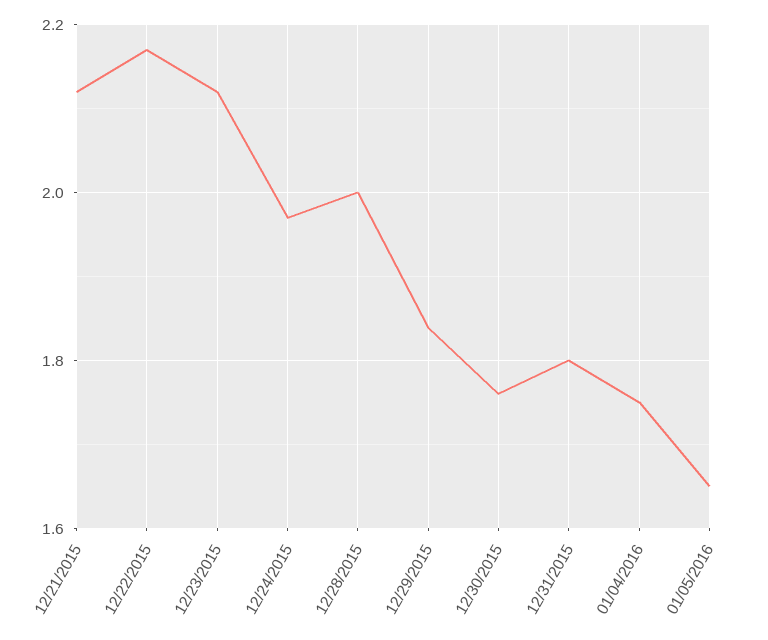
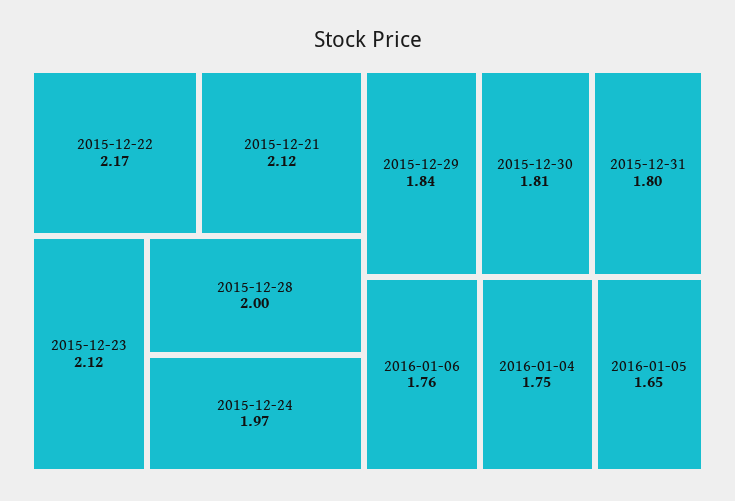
12/30/2015: 1.76 -> 1.81
2016-01-06: none -> 1.76

